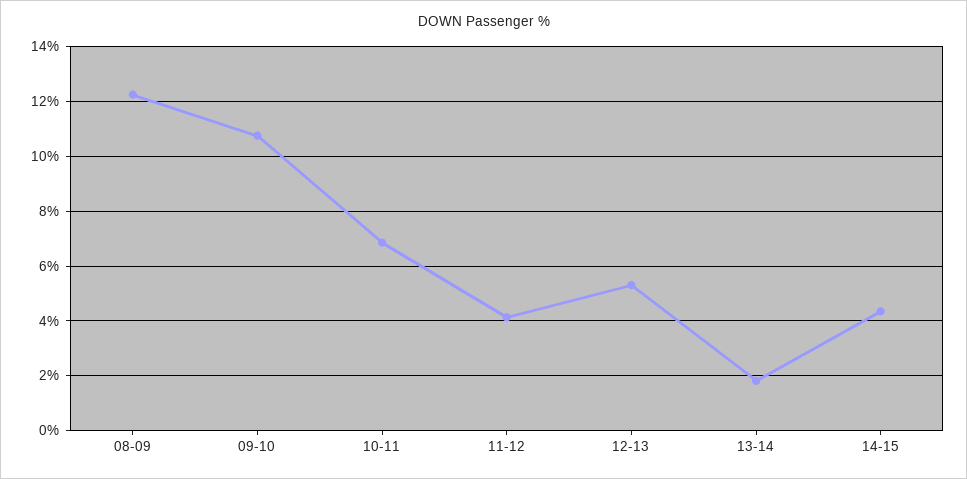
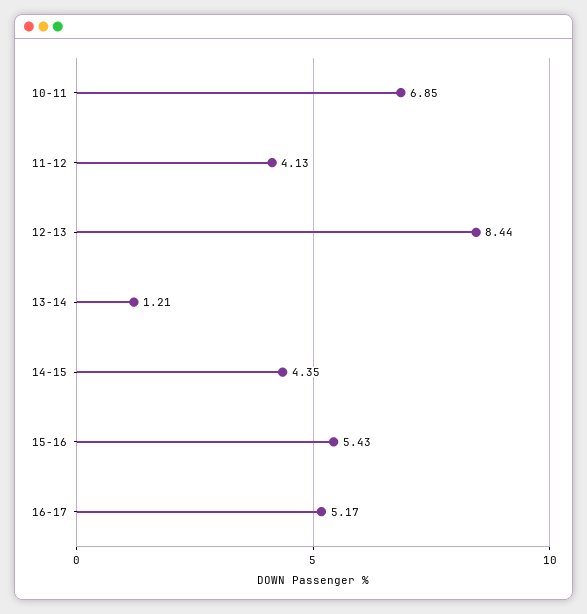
08-09: 12.25 -> none
09-10: 10.75 -> none
12-13: 5.25 -> 8.44
13-14: 1.75 -> 1.21
15-16: none -> 5.43
16-17: none -> 5.17

